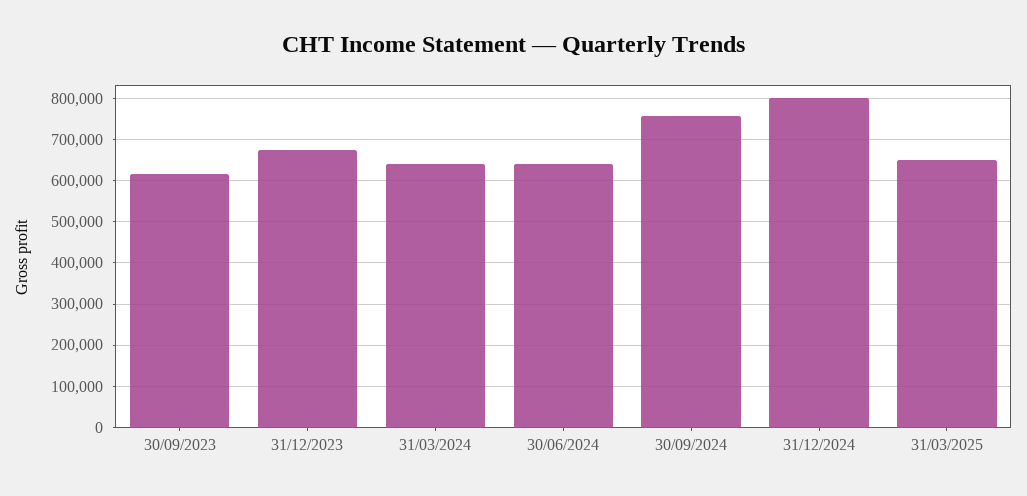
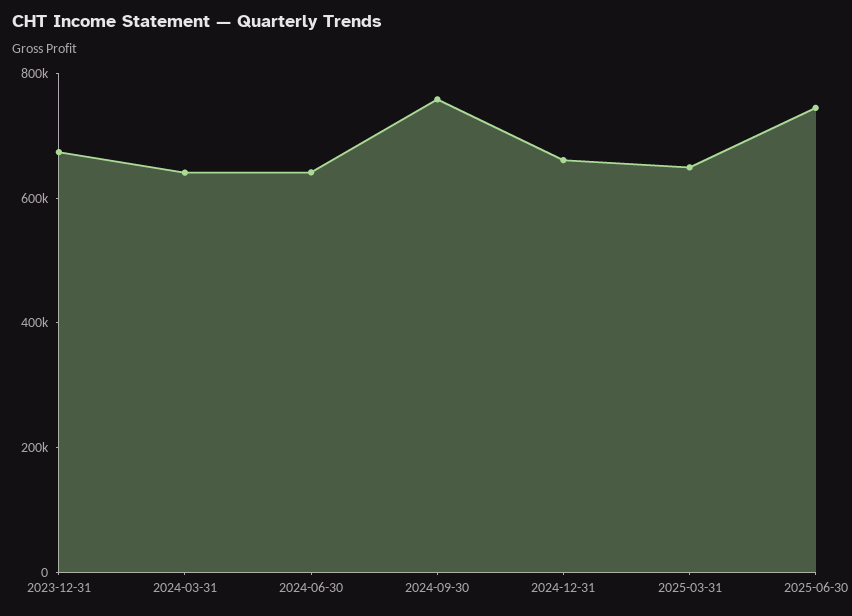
30/09/2023: 620000 -> none
31/12/2024: 800000 -> 650000
2025-06-30: none -> 750000

